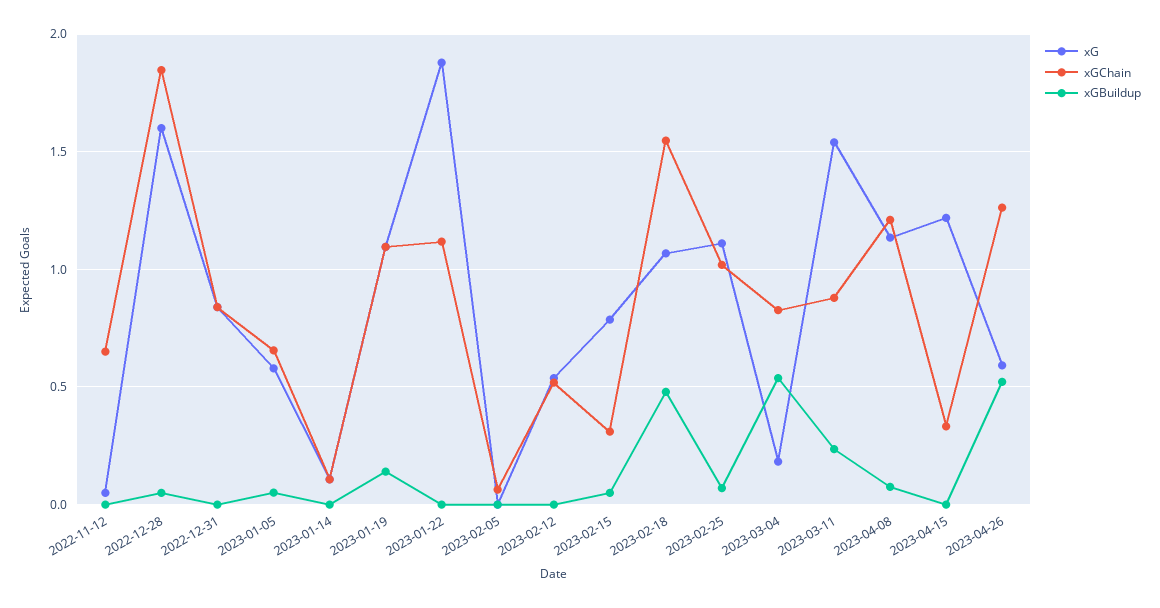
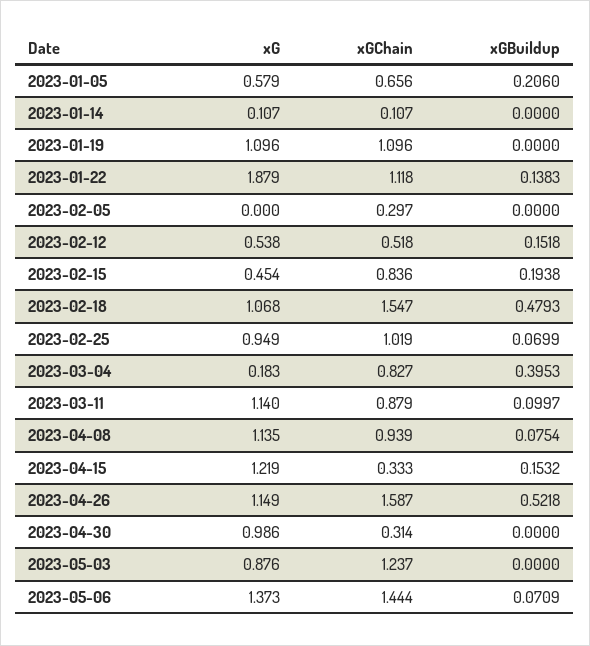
xG, 2022-11-12: 0.05 -> none
xGChain, 2022-11-12: 0.65 -> none
xGBuildup, 2022-11-12: 0 -> none
xG, 2022-12-28: 1.6 -> none
xGChain, 2022-12-28: 1.85 -> none
xGBuildup, 2022-12-28: 0.05 -> none
xG, 2022-12-31: 0.85 -> none
xGChain, 2022-12-31: 0.85 -> none
xGBuildup, 2022-12-31: 0 -> none
xGBuildup, 2023-01-05: 0.05 -> 0.206
xGBuildup, 2023-01-19: 0.15 -> 0
xGBuildup, 2023-01-22: 0 -> 0.1383
xGChain, 2023-02-05: 0.05 -> 0.297
xGBuildup, 2023-02-12: 0 -> 0.1518
xG, 2023-02-15: 0.8 -> 0.454
xGChain, 2023-02-15: 0.3 -> 0.836
xGBuildup, 2023-02-15: 0.05 -> 0.1938
xG, 2023-02-25: 1.1 -> 0.949
xGBuildup, 2023-03-04: 0.55 -> 0.3953
xG, 2023-03-11: 1.55 -> 1.14
xGBuildup, 2023-03-11: 0.25 -> 0.0997
xGChain, 2023-04-08: 1.2 -> 0.939
xGBuildup, 2023-04-15: 0 -> 0.1532
xG, 2023-04-26: 0.6 -> 1.149
xGChain, 2023-04-26: 1.25 -> 1.587
xG, 2023-04-30: none -> 0.986
xGChain, 2023-04-30: none -> 0.314
xGBuildup, 2023-04-30: none -> 0
xG, 2023-05-03: none -> 0.876
xGChain, 2023-05-03: none -> 1.237
xGBuildup, 2023-05-03: none -> 0
xG, 2023-05-06: none -> 1.373
xGChain, 2023-05-06: none -> 1.444
xGBuildup, 2023-05-06: none -> 0.0709

